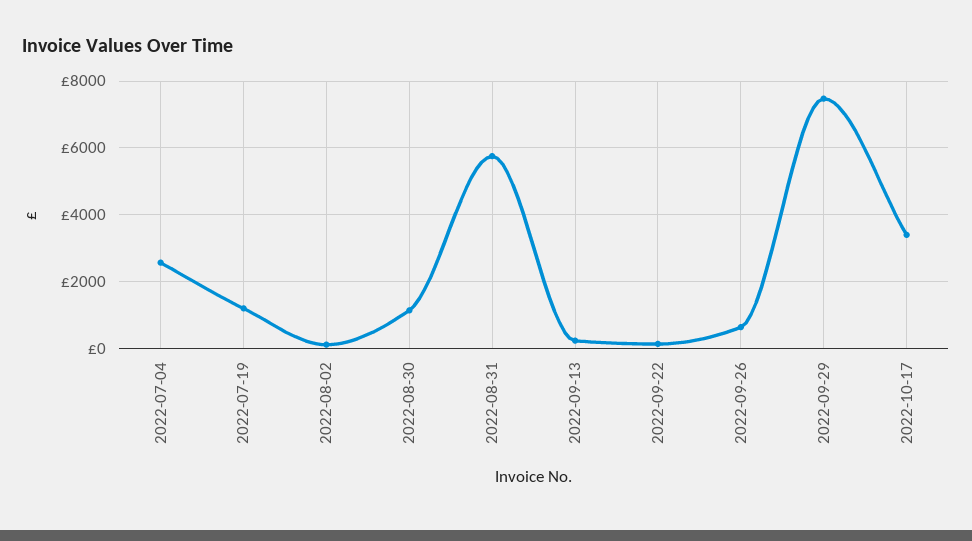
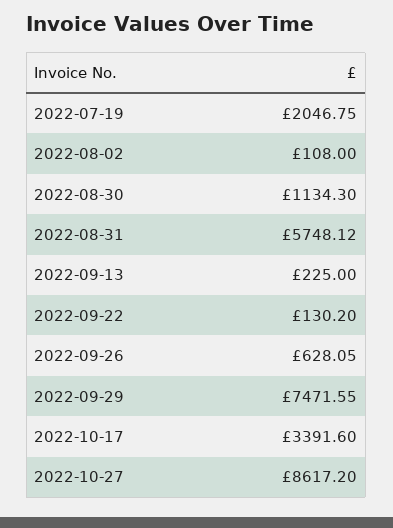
2022-07-04: 2600 -> none
2022-07-19: 1200 -> 2046.75
2022-10-27: none -> 8617.2

